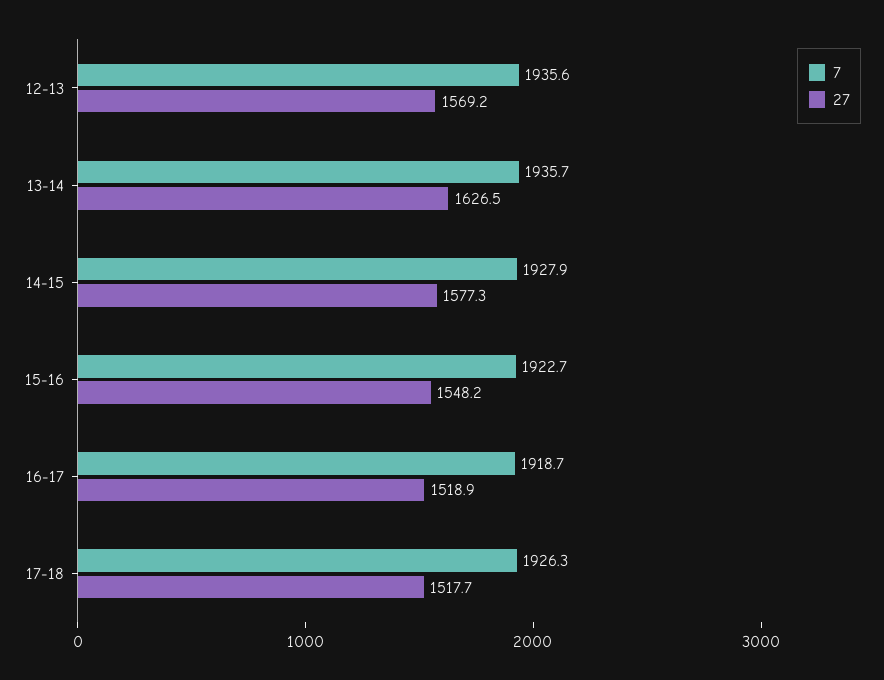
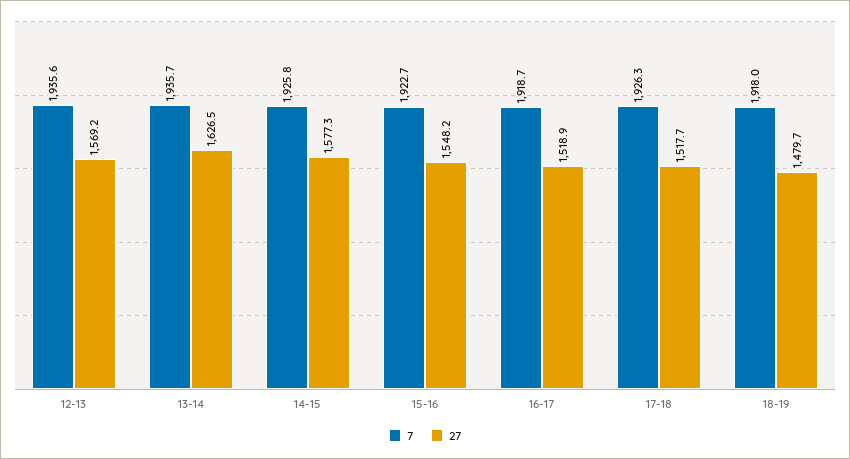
7, 14-15: 1927.9 -> 1925.8
7, 18-19: none -> 1918
27, 18-19: none -> 1479.7

